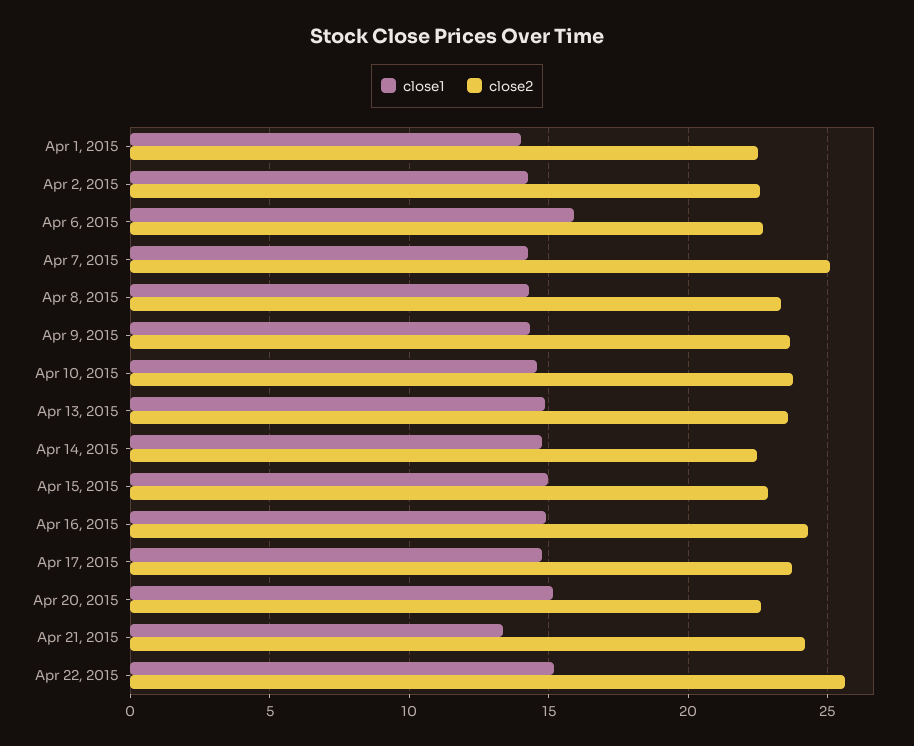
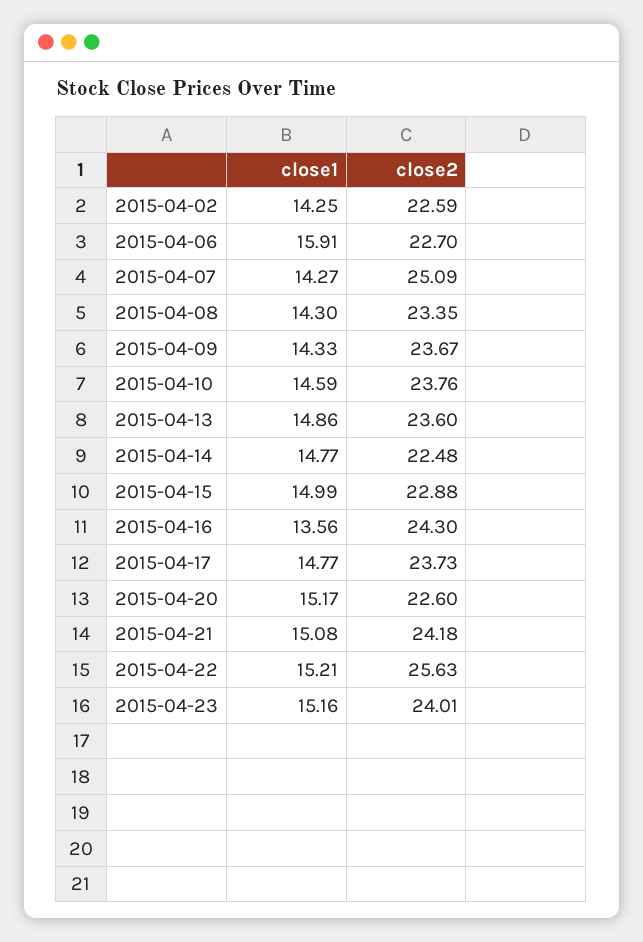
close1, Apr 1, 2015: 14 -> none
close2, Apr 1, 2015: 22.5 -> none
close1, Apr 16, 2015: 15 -> 13.56
close1, Apr 21, 2015: 13.5 -> 15.08
close1, 2015-04-23: none -> 15.16
close2, 2015-04-23: none -> 24.01

